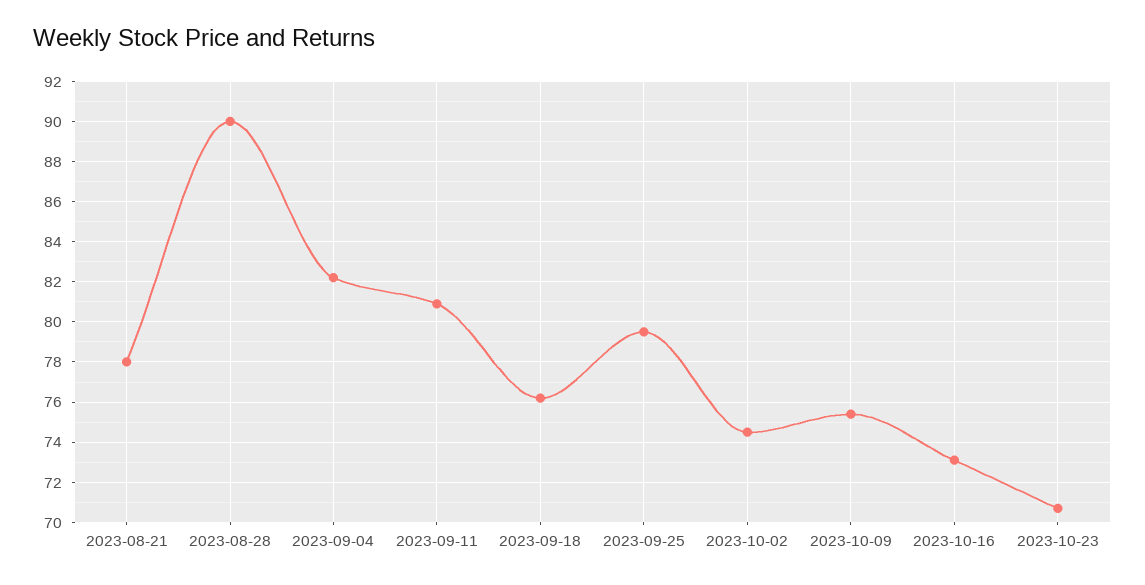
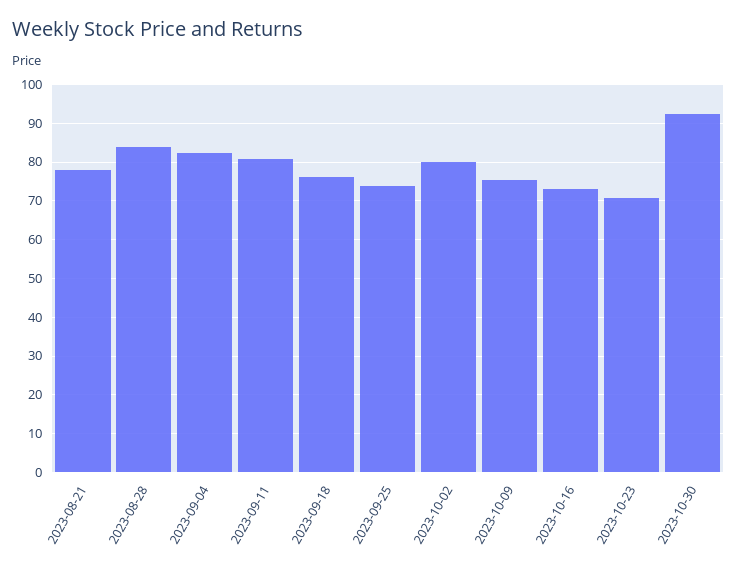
2023-08-28: 90 -> 84
2023-09-25: 79.5 -> 74
2023-10-02: 74.5 -> 80
2023-10-30: none -> 92

